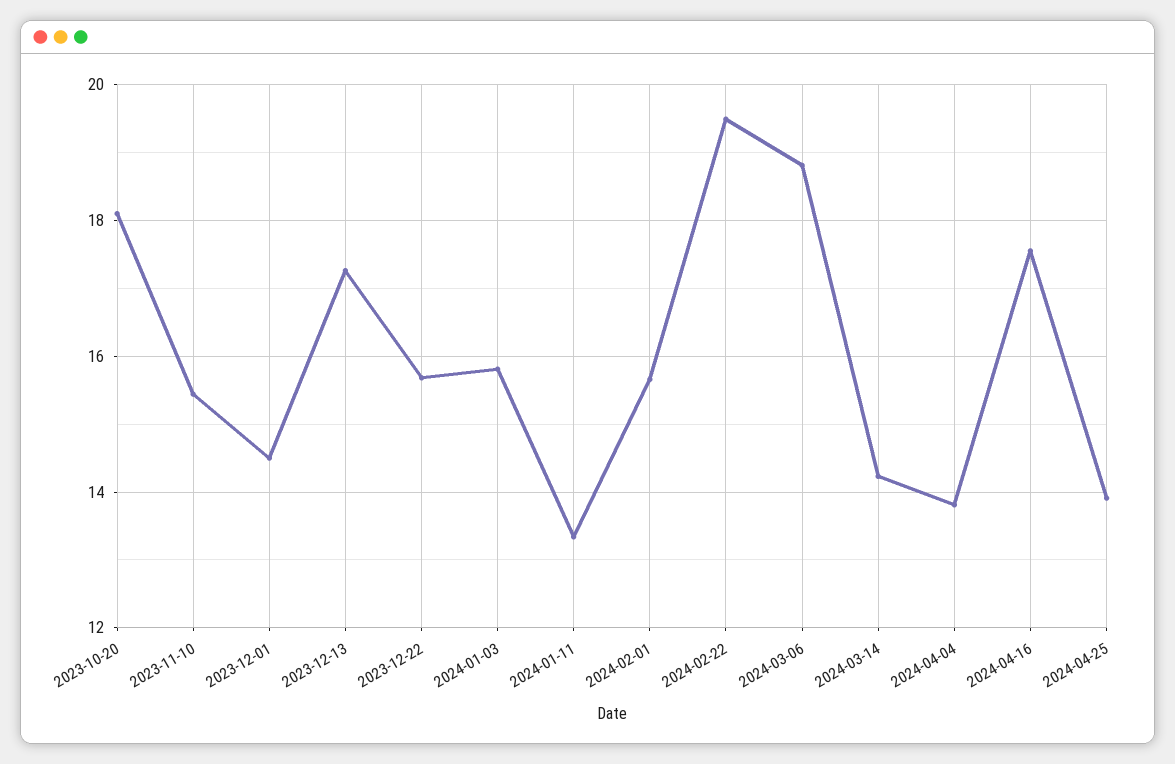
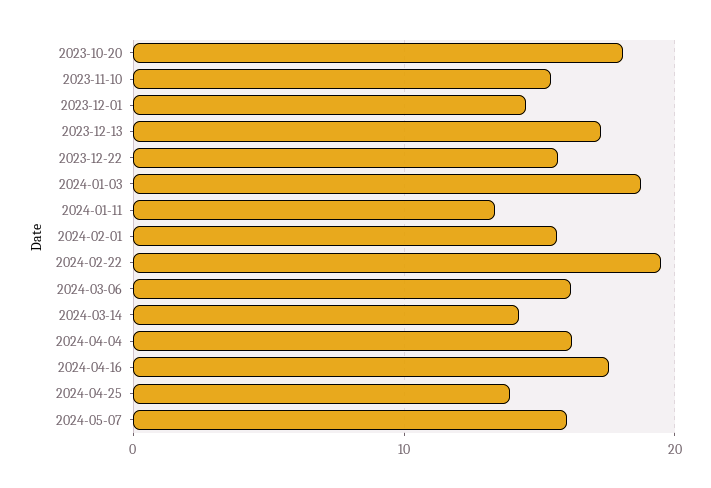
2024-01-03: 15.8 -> 19
2024-03-06: 18.8 -> 16
2024-04-04: 13.8 -> 16
2024-05-07: none -> 16

